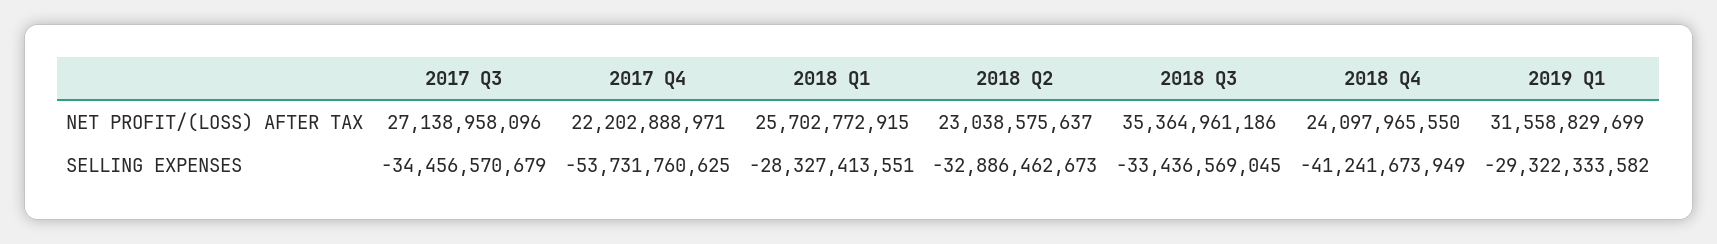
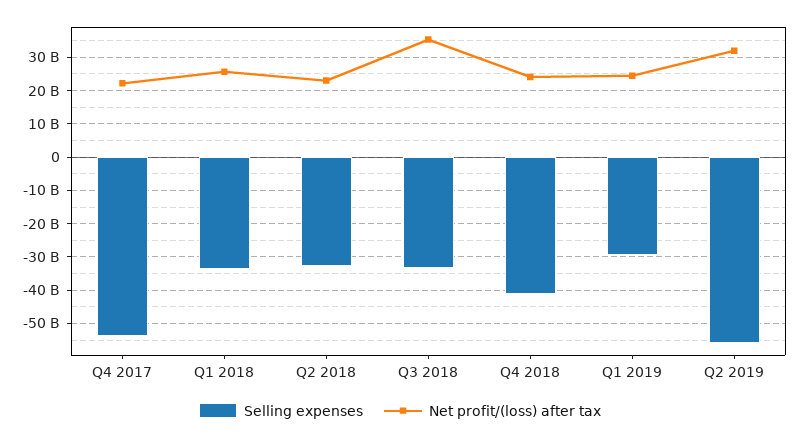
NET PROFIT/(LOSS) AFTER TAX, 2017 Q3: 27138958096 -> none
NET PROFIT/(LOSS) AFTER TAX, 2019 Q1: 31558829699 -> 24000000000
SELLING EXPENSES, 2017 Q3: -34456570679 -> none
SELLING EXPENSES, 2018 Q1: -28327413551 -> -34000000000
SELLING EXPENSES, Q2 2019: none -> -56000000000
NET PROFIT/(LOSS) AFTER TAX, Q2 2019: none -> 32000000000

